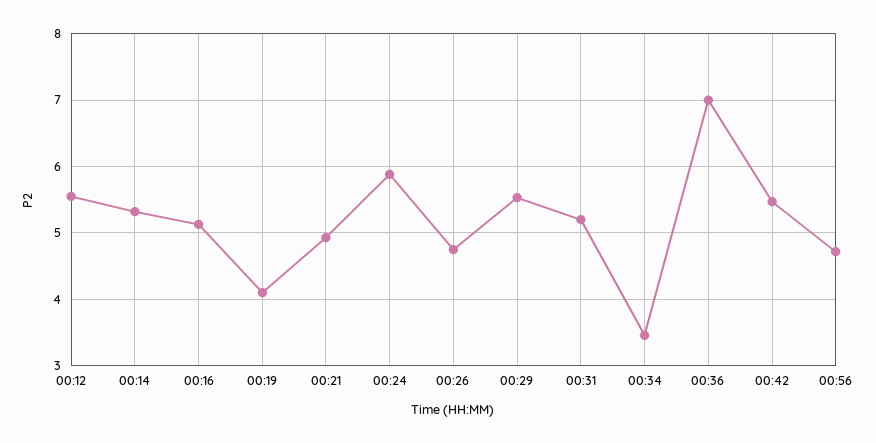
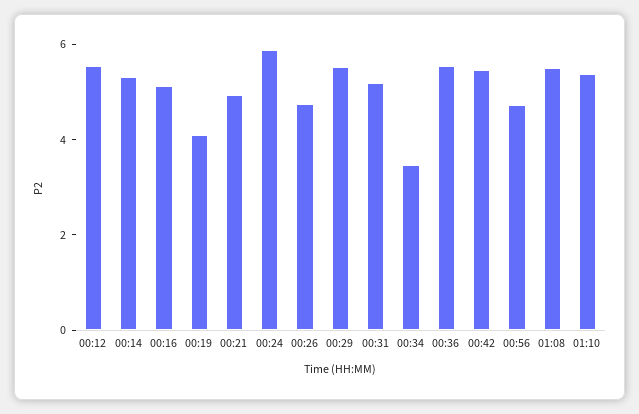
00:36: 7 -> 5.5
01:08: none -> 5.5
01:10: none -> 5.5

